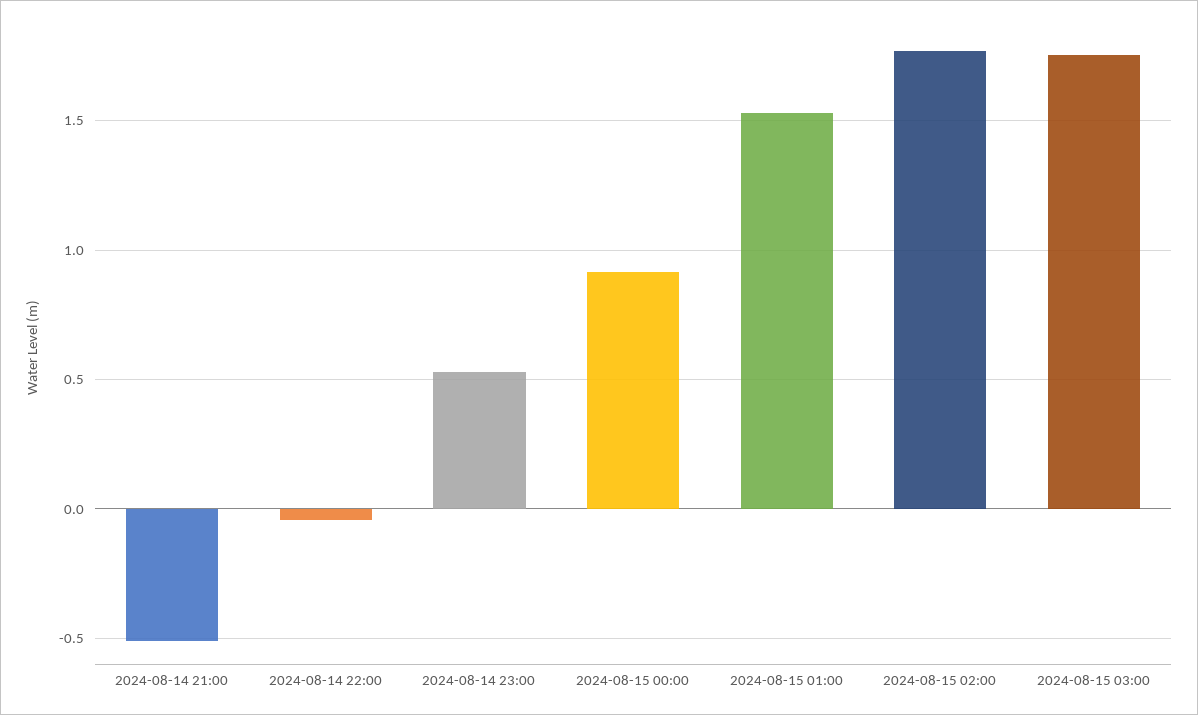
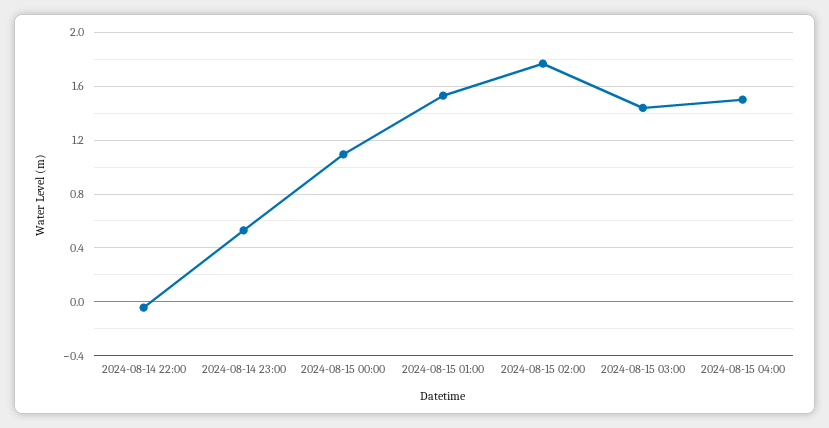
2024-08-14 21:00: -0.5 -> none
2024-08-15 00:00: 0.9 -> 1.1
2024-08-15 03:00: 1.75 -> 1.45
2024-08-15 04:00: none -> 1.5

